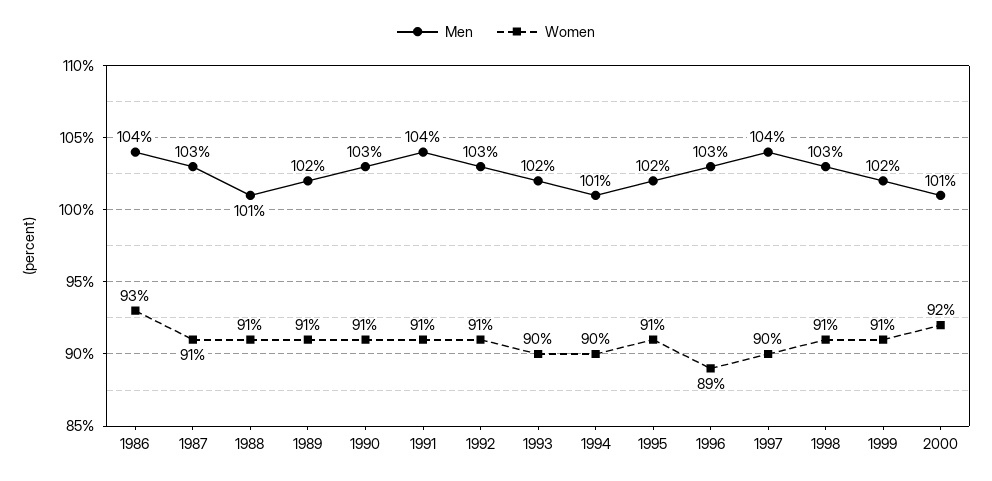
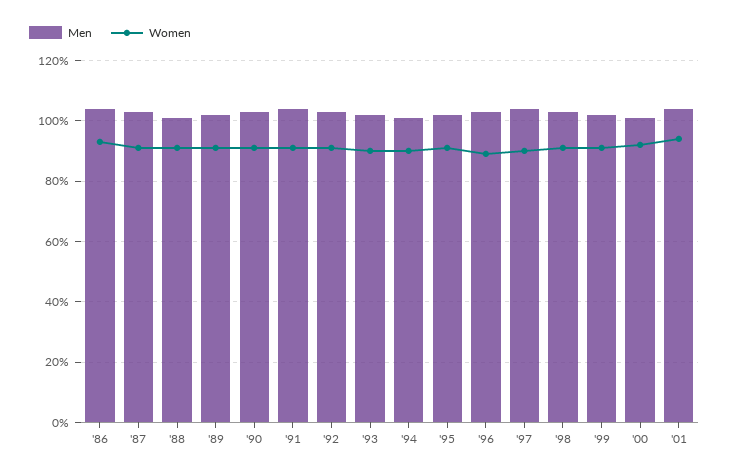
Men, '01: none -> 105
Women, '01: none -> 95

